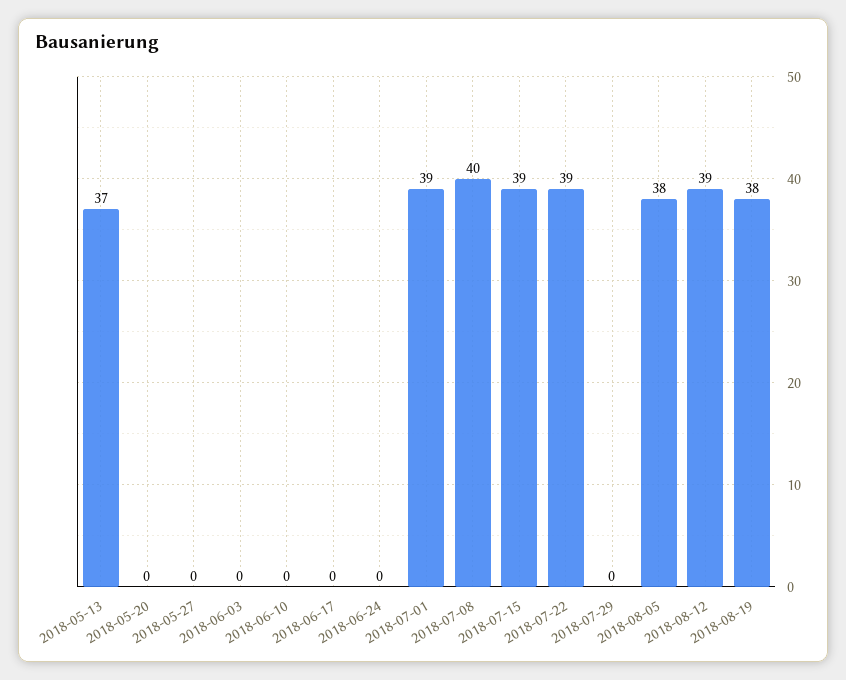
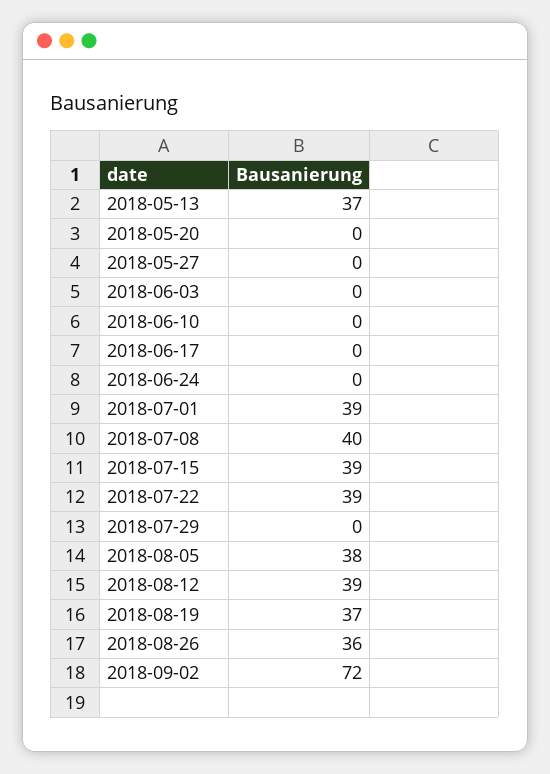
2018-08-19: 38 -> 37
2018-08-26: none -> 36
2018-09-02: none -> 72

